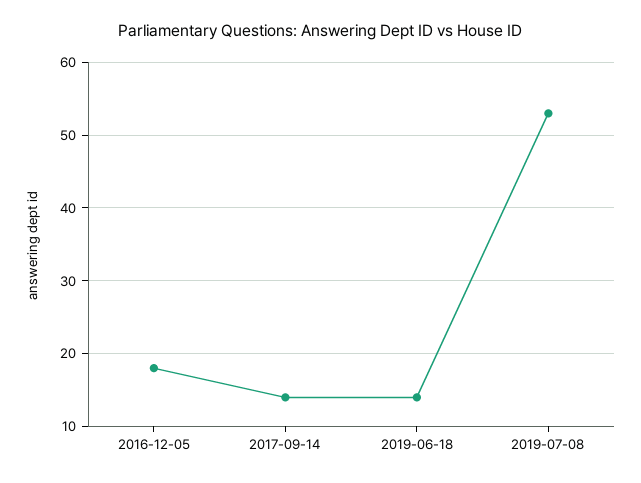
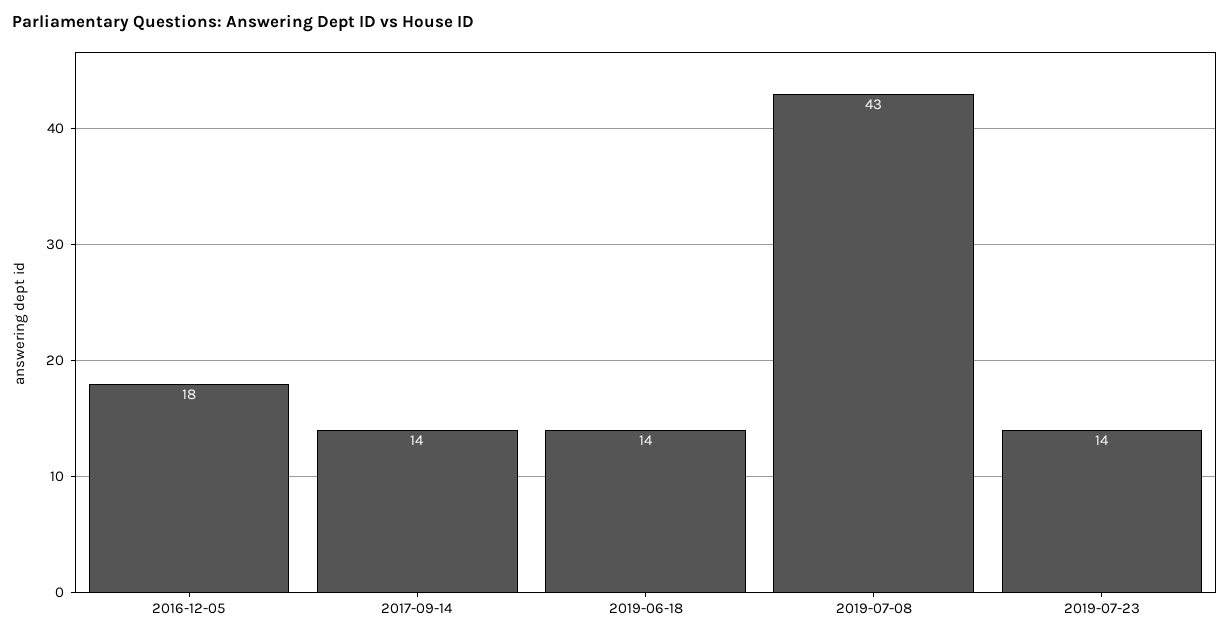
2019-07-08: 53 -> 43
2019-07-23: none -> 14

